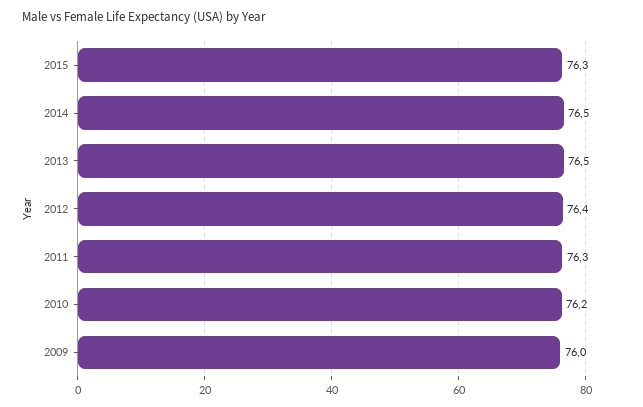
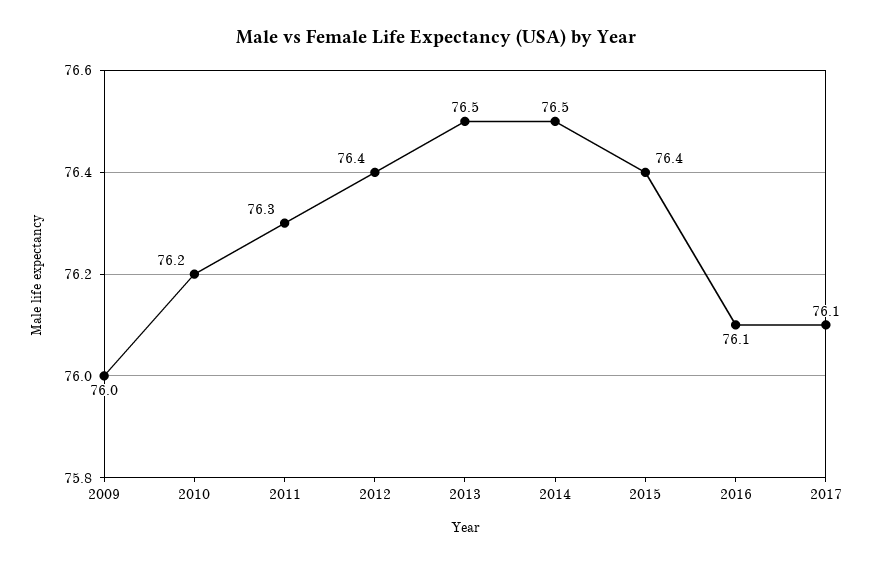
2015: 76.3 -> 76.4
2016: none -> 76.1
2017: none -> 76.1

